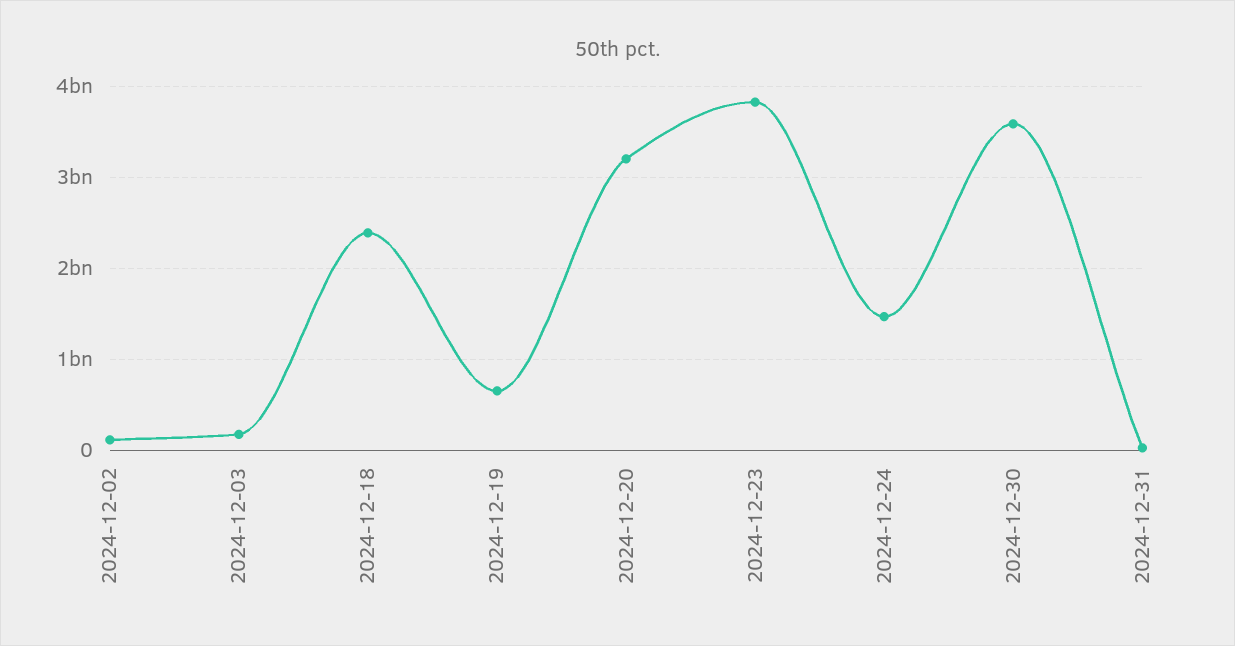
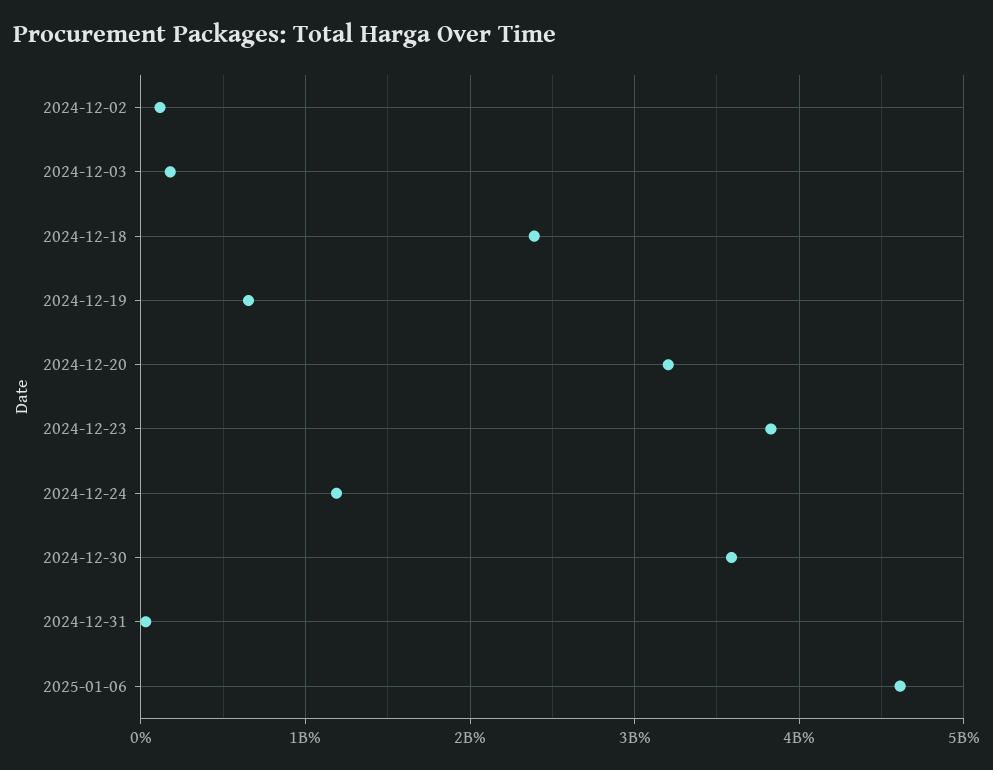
2024-12-24: 1500000000 -> 1200000000
2025-01-06: none -> 4600000000

